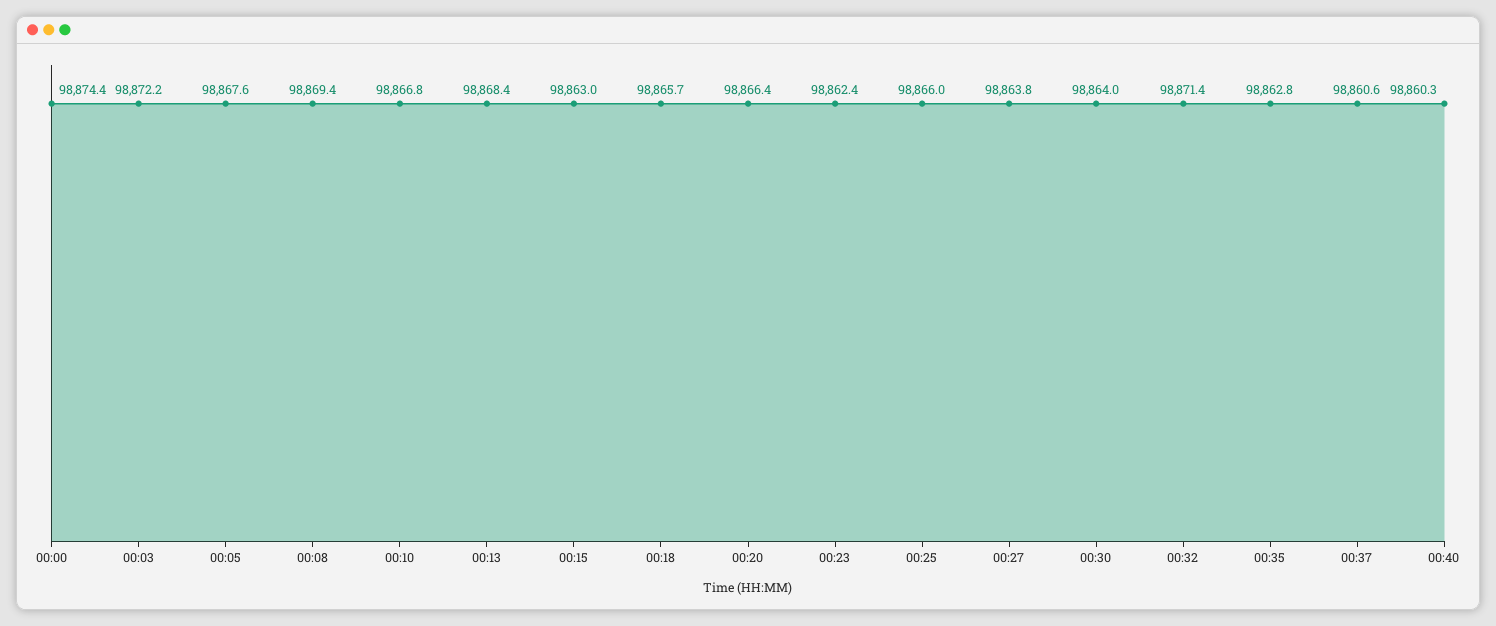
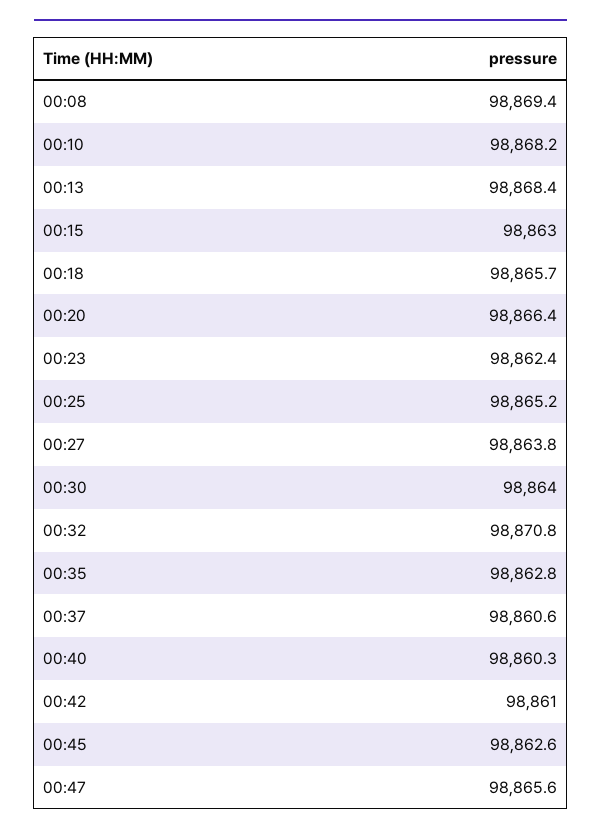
00:00: 98874.4 -> none
00:03: 98872.2 -> none
00:05: 98867.6 -> none
00:10: 98866.8 -> 98868.2
00:25: 98866 -> 98865.2
00:32: 98871.4 -> 98870.8
00:42: none -> 98861
00:45: none -> 98862.6
00:47: none -> 98865.6

